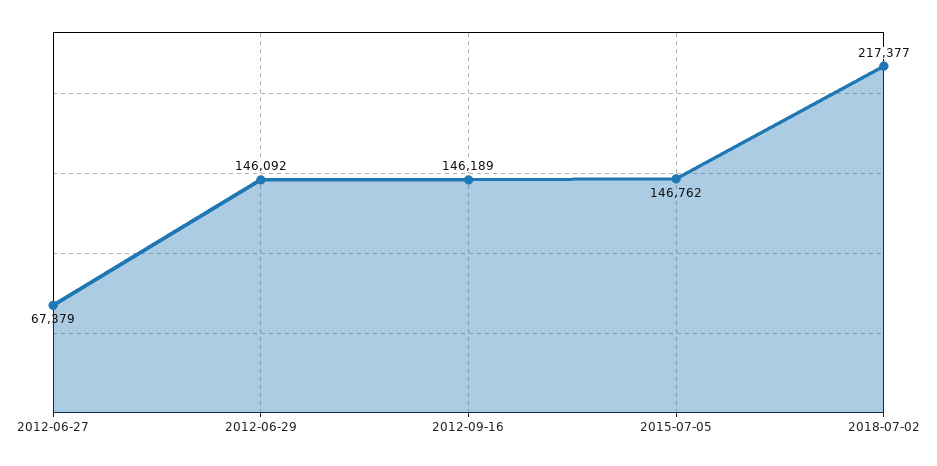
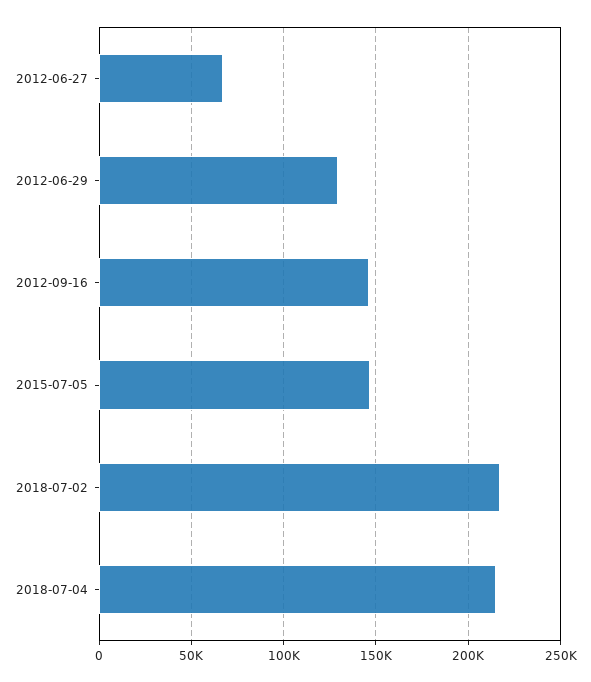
2012-06-29: 146092 -> 130000
2018-07-04: none -> 215000

